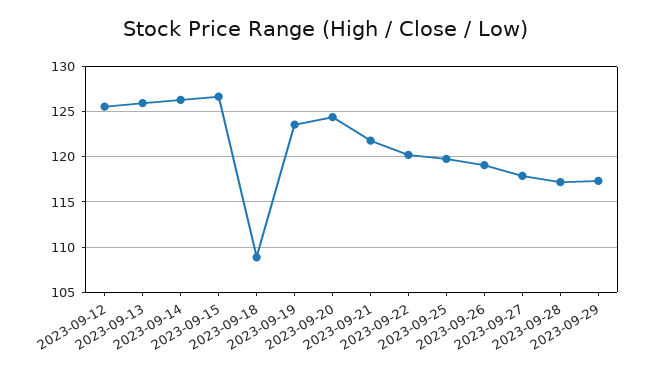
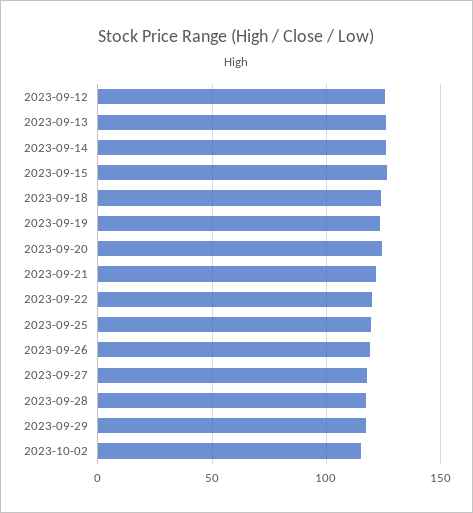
2023-09-18: 109 -> 125
2023-10-02: none -> 115

